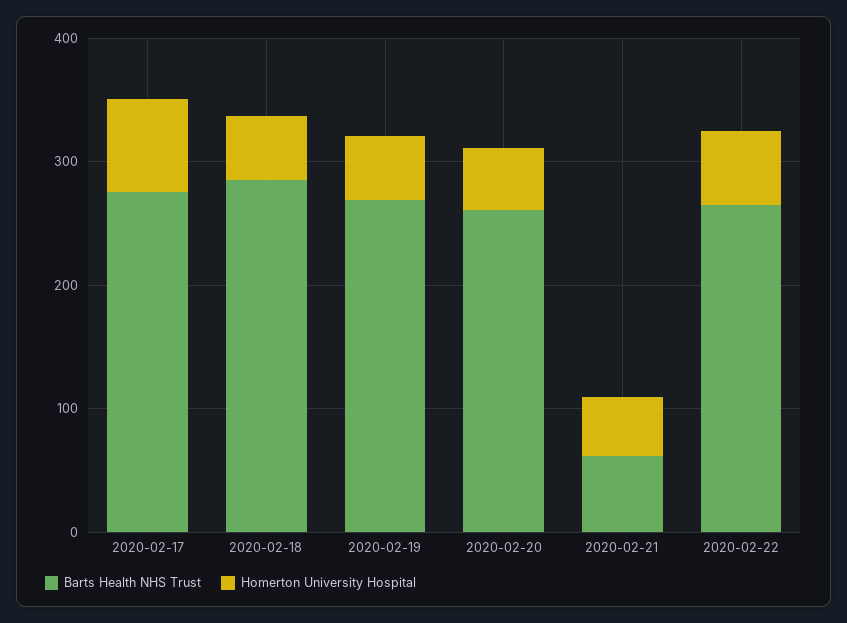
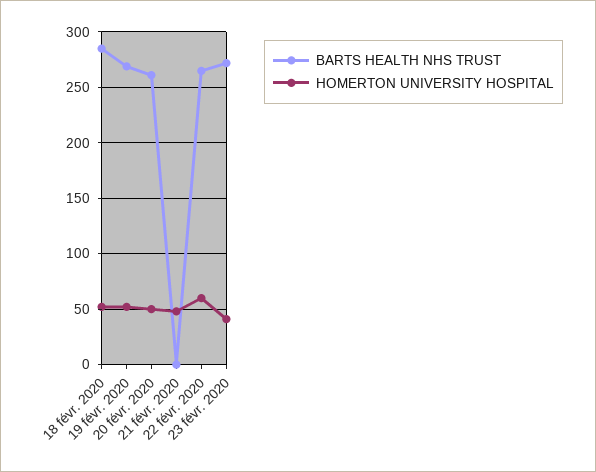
Barts Health NHS Trust, 2020-02-17: 280 -> none
Homerton University Hospital, 2020-02-17: 80 -> none
Barts Health NHS Trust, 2020-02-21: 60 -> 0
Barts Health NHS Trust, 23 févr. 2020: none -> 270
Homerton University Hospital, 23 févr. 2020: none -> 40

